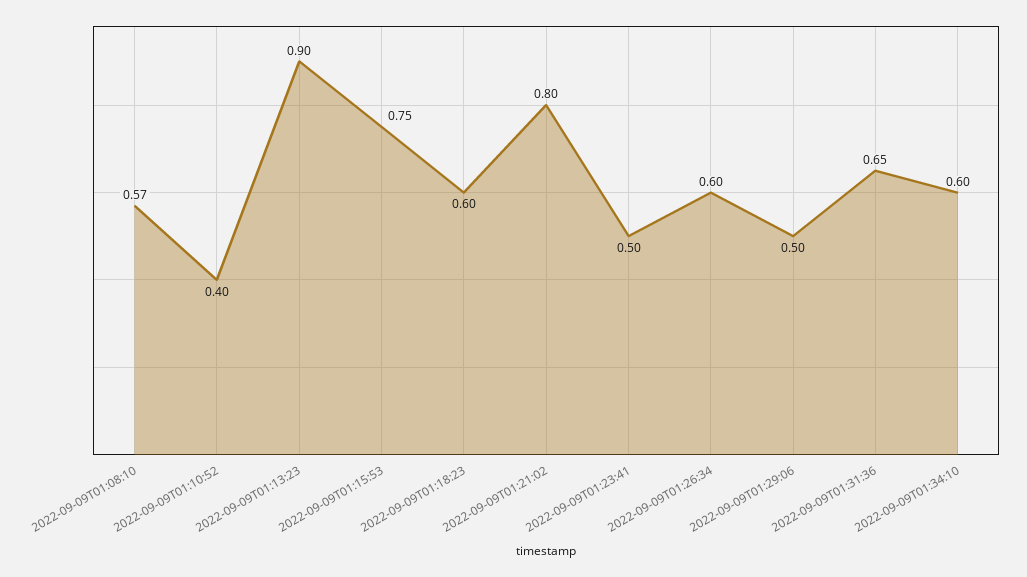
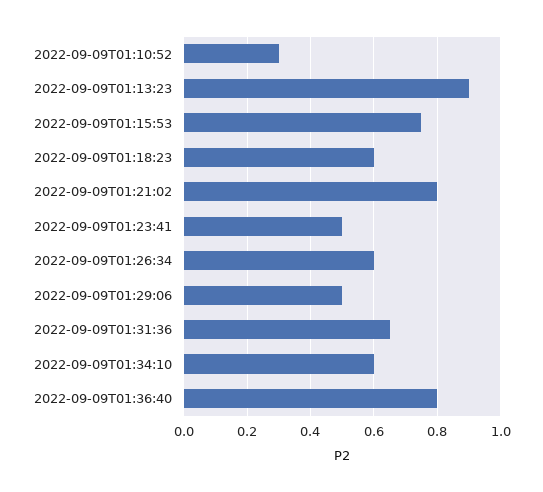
2022-09-09T01:08:10: 0.57 -> none
2022-09-09T01:10:52: 0.4 -> 0.3
2022-09-09T01:36:40: none -> 0.8

